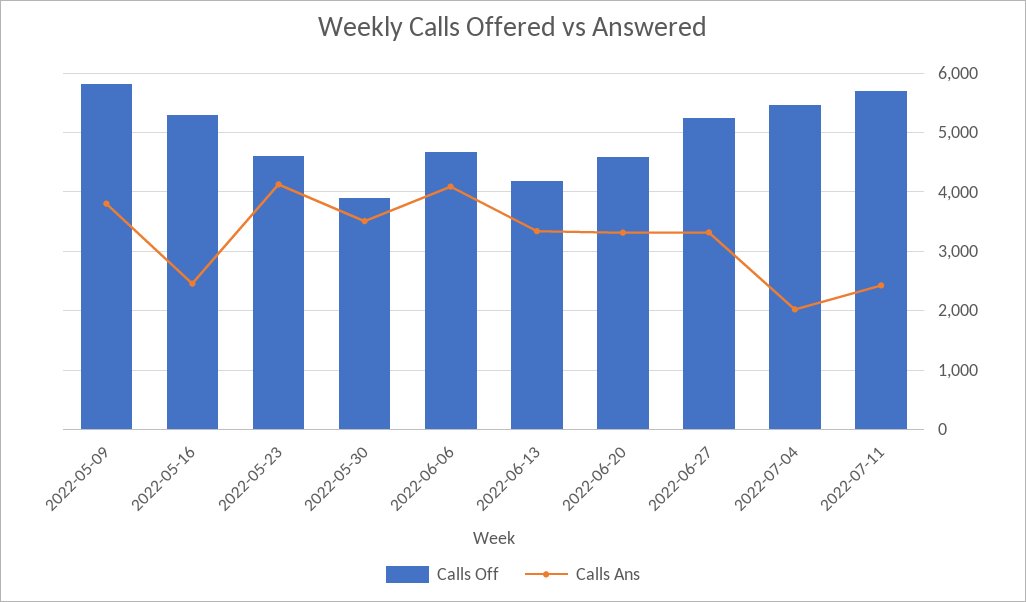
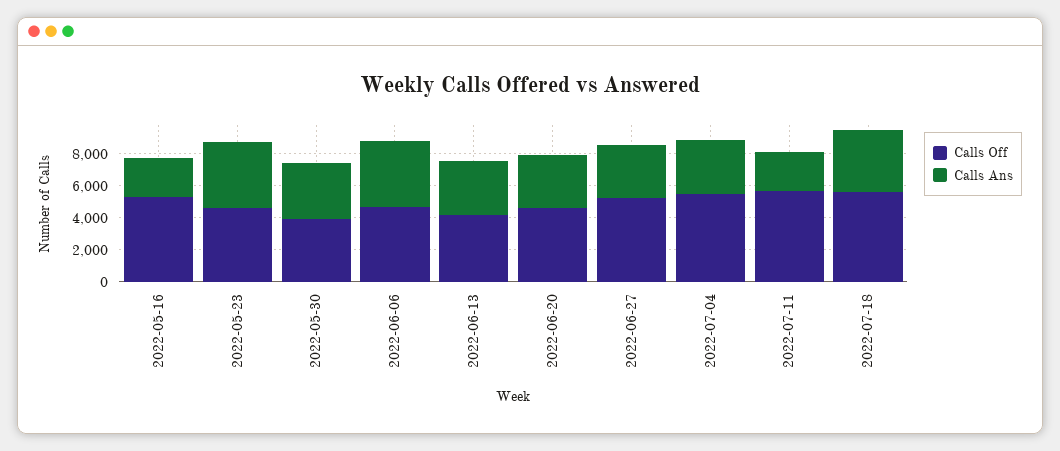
Calls Off, 2022-05-09: 5800 -> none
Calls Ans, 2022-05-09: 3800 -> none
Calls Ans, 2022-07-04: 2000 -> 3500
Calls Off, 2022-07-18: none -> 5500
Calls Ans, 2022-07-18: none -> 4000

